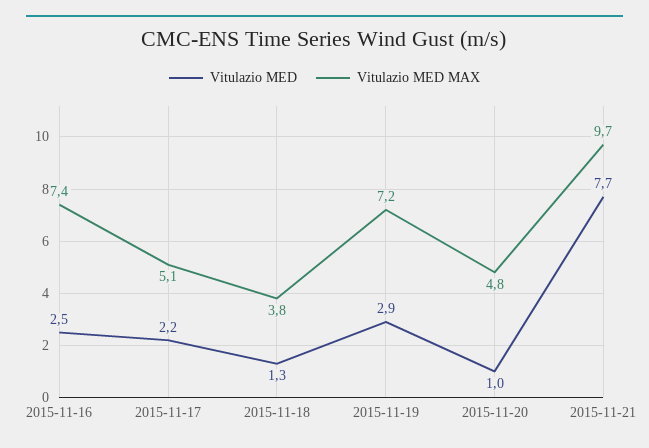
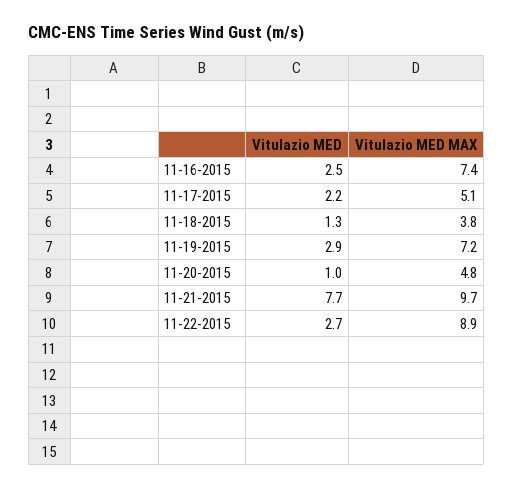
Vitulazio MED, 11-22-2015: none -> 2.7
Vitulazio MED MAX, 11-22-2015: none -> 8.9

